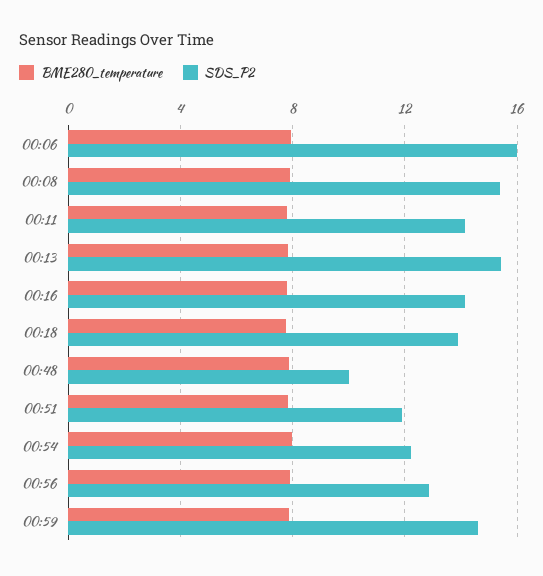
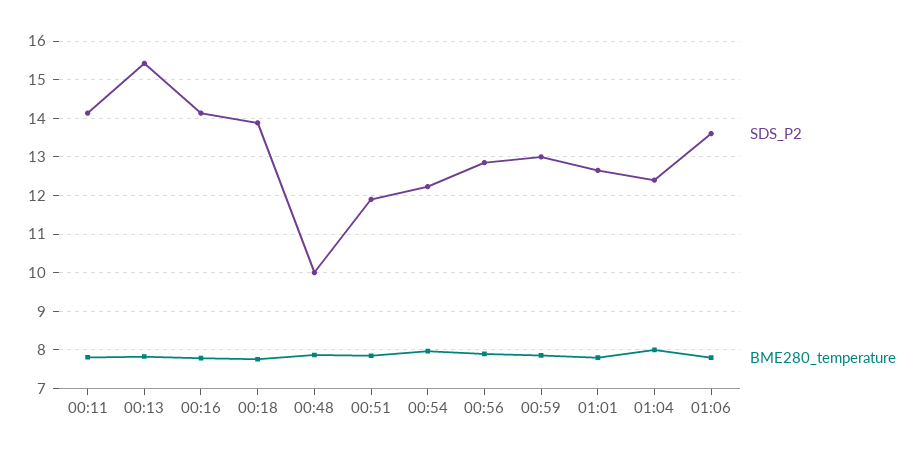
BME280_temperature, 00:06: 8 -> none
SDS_P2, 00:06: 16 -> none
BME280_temperature, 00:08: 8 -> none
SDS_P2, 00:08: 15.5 -> none
SDS_P2, 00:59: 14.5 -> 13
SDS_P2, 01:01: none -> 12.6
BME280_temperature, 01:01: none -> 7.8
SDS_P2, 01:04: none -> 12.4
BME280_temperature, 01:04: none -> 8
SDS_P2, 01:06: none -> 13.6
BME280_temperature, 01:06: none -> 7.8

